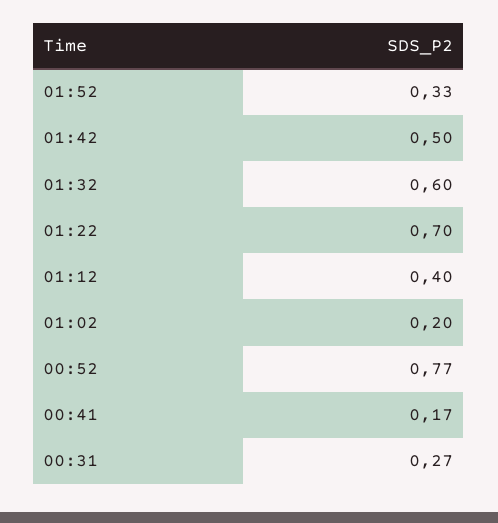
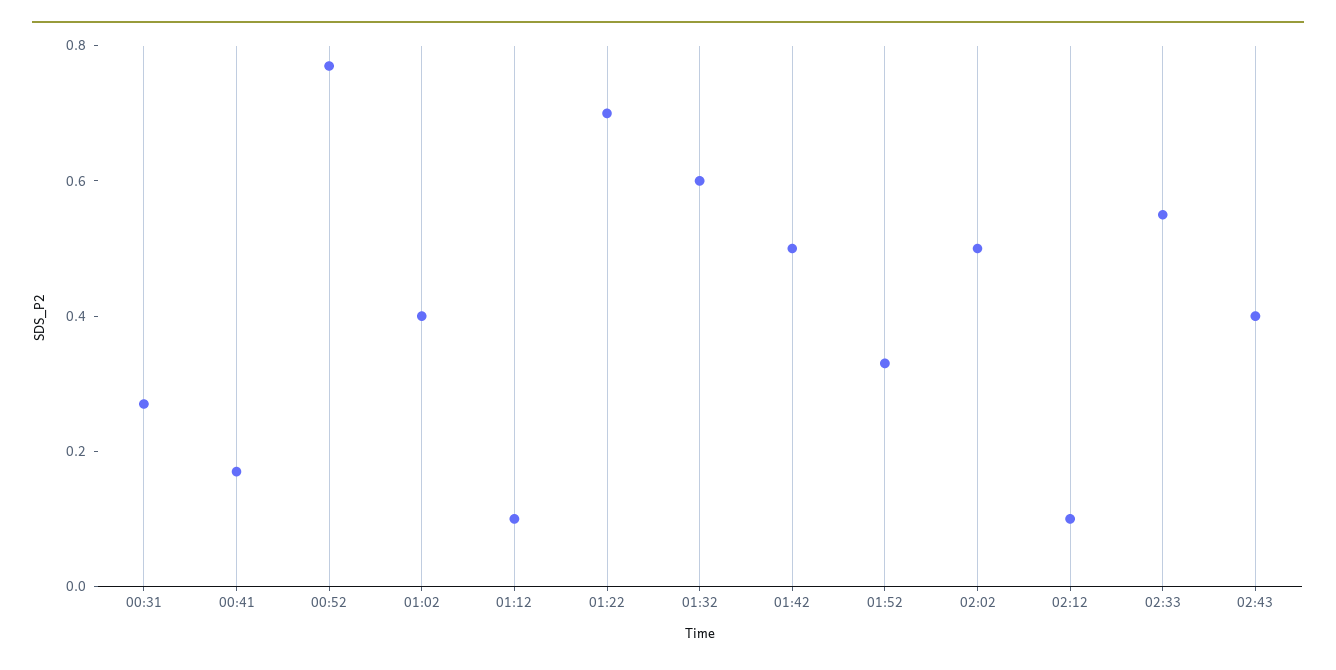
01:12: 0.4 -> 0.1
01:02: 0.2 -> 0.4
02:02: none -> 0.5
02:12: none -> 0.1
02:33: none -> 0.55
02:43: none -> 0.4

